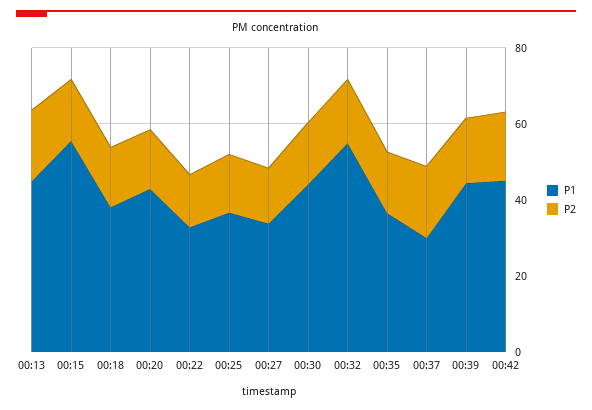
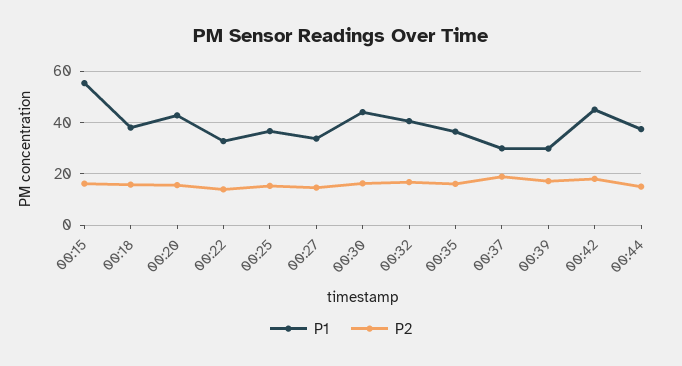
P1, 00:13: 45 -> none
P2, 00:13: 20 -> none
P1, 00:32: 55 -> 40
P1, 00:39: 45 -> 30
P1, 00:44: none -> 37.5
P2, 00:44: none -> 15

